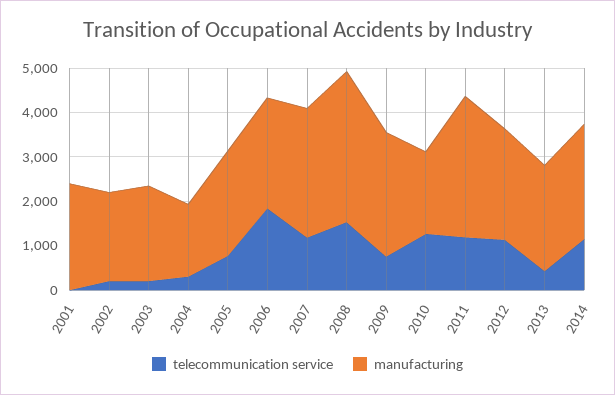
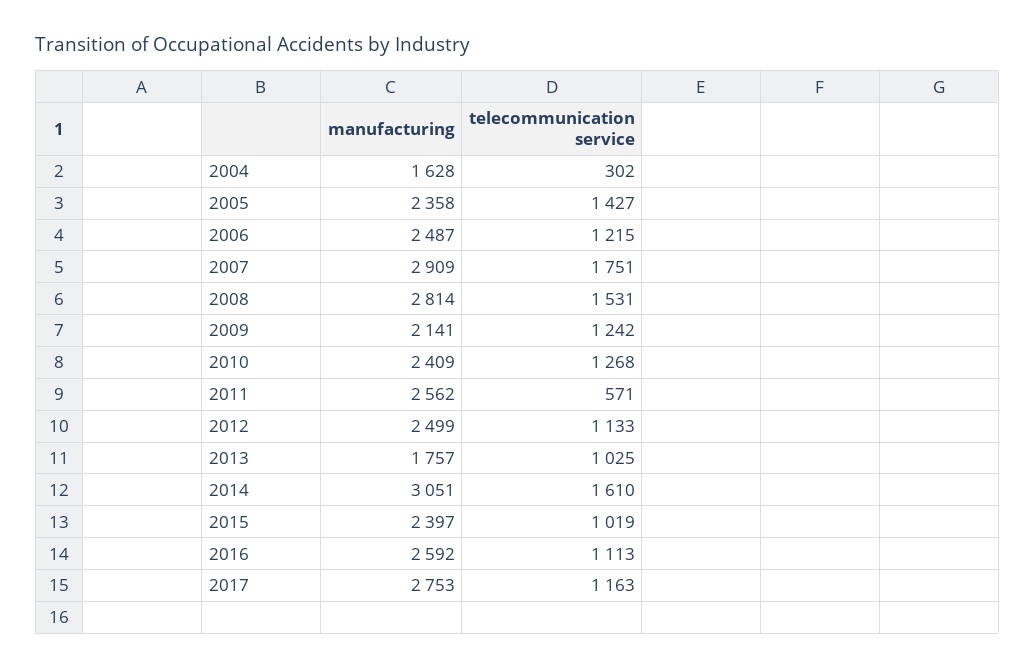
telecommunication service, 2001: 0 -> none
manufacturing, 2001: 2400 -> none
telecommunication service, 2002: 200 -> none
manufacturing, 2002: 2000 -> none
telecommunication service, 2003: 200 -> none
manufacturing, 2003: 2200 -> none
telecommunication service, 2005: 800 -> 1427
telecommunication service, 2006: 1800 -> 1215
telecommunication service, 2007: 1200 -> 1751
manufacturing, 2008: 3400 -> 2814
telecommunication service, 2009: 800 -> 1242
manufacturing, 2009: 2800 -> 2141
manufacturing, 2010: 1800 -> 2409
telecommunication service, 2011: 1200 -> 571
manufacturing, 2011: 3200 -> 2562
telecommunication service, 2013: 400 -> 1025
manufacturing, 2013: 2400 -> 1757
telecommunication service, 2014: 1200 -> 1610
manufacturing, 2014: 2600 -> 3051
manufacturing, 2015: none -> 2397
telecommunication service, 2015: none -> 1019
manufacturing, 2016: none -> 2592
telecommunication service, 2016: none -> 1113
manufacturing, 2017: none -> 2753
telecommunication service, 2017: none -> 1163

